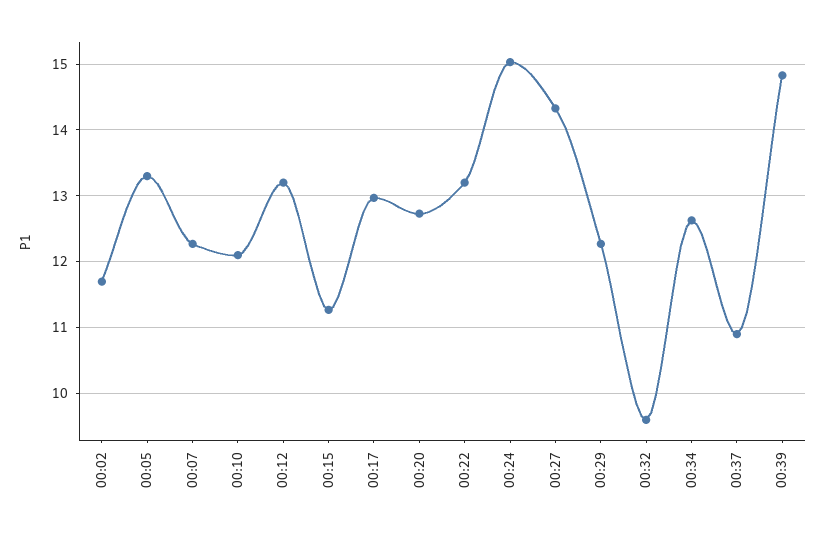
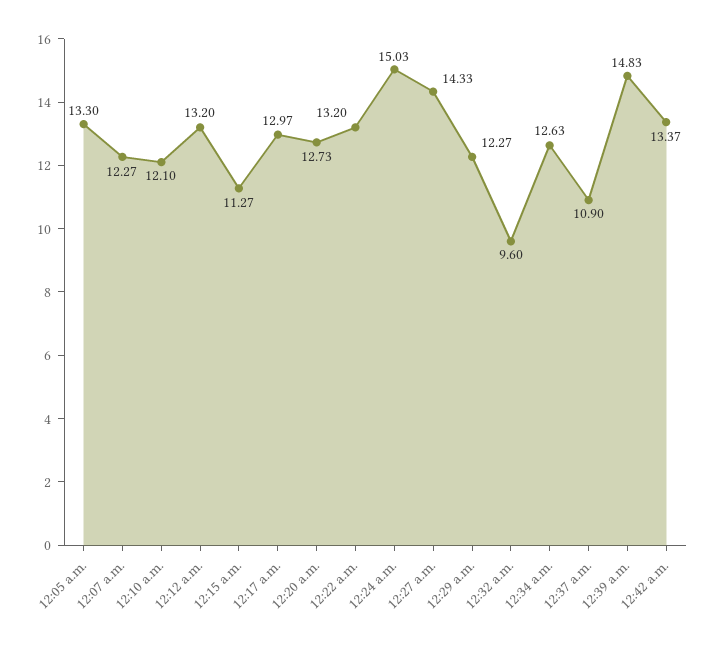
00:02: 11.7 -> none
12:42 a.m.: none -> 13.37

